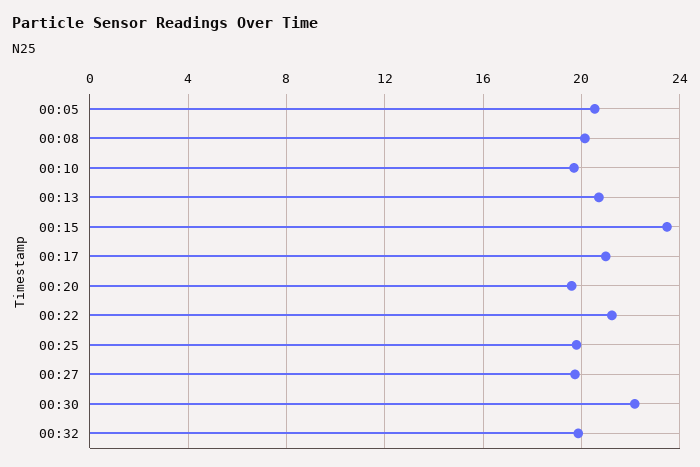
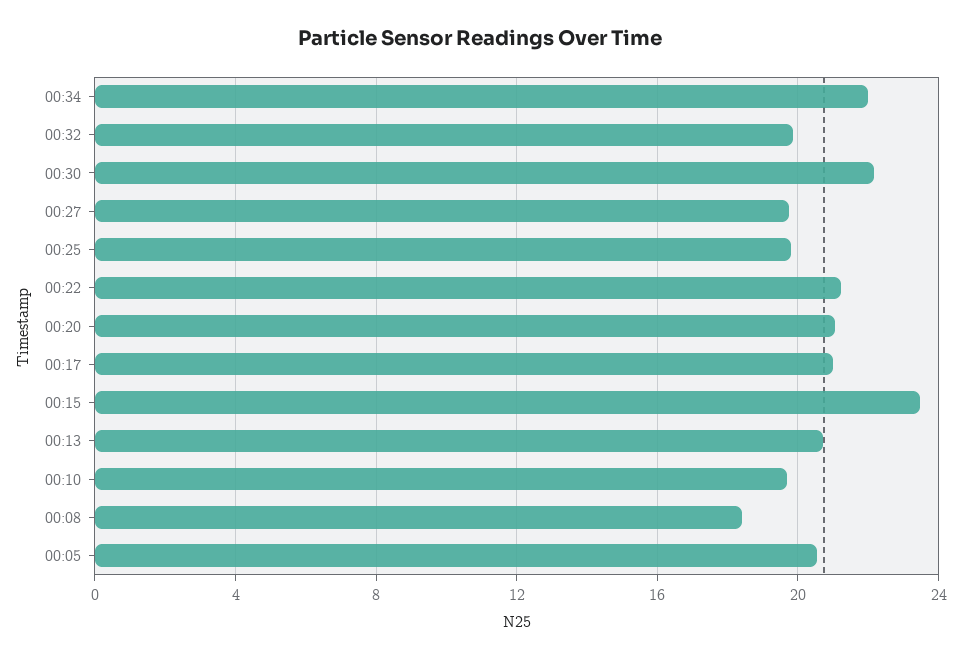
00:08: 20 -> 18.5
00:20: 19.5 -> 21
00:34: none -> 22

